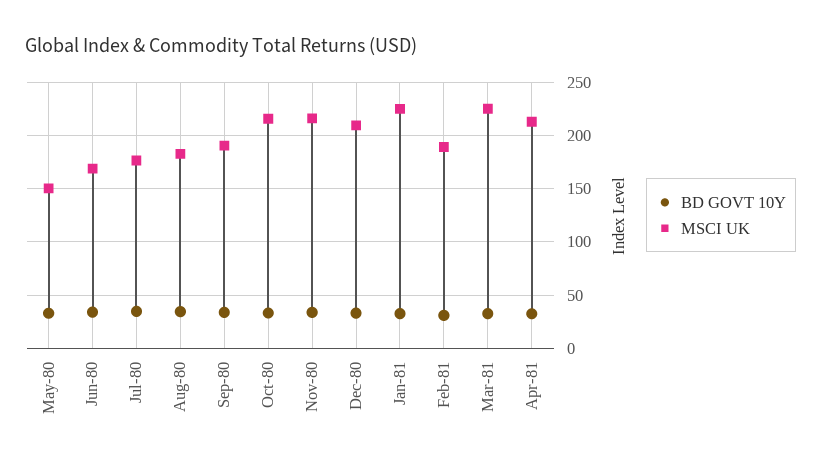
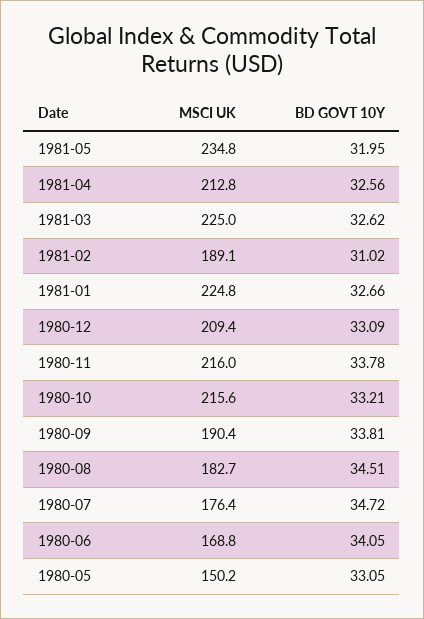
MSCI UK, 1981-05: none -> 234.8
BD GOVT 10Y, 1981-05: none -> 31.95

